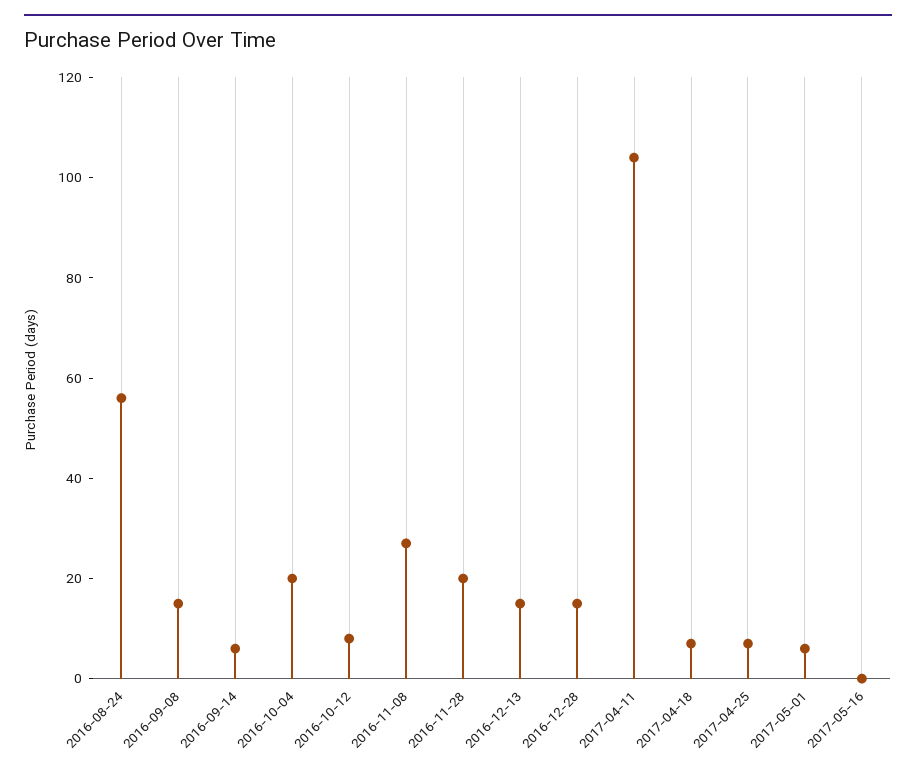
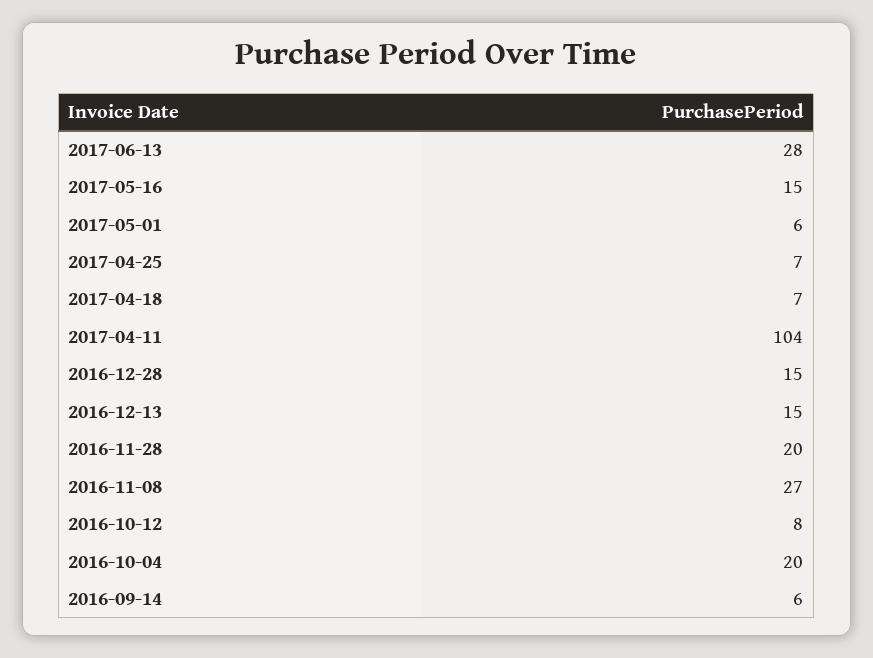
2016-08-24: 55 -> none
2016-09-08: 15 -> none
2017-05-16: 0 -> 15
2017-06-13: none -> 28

